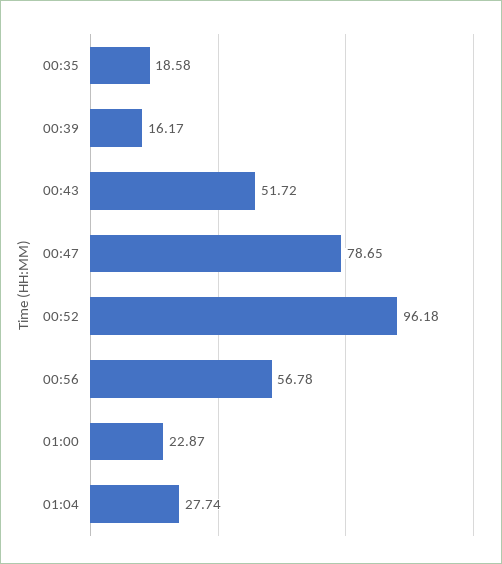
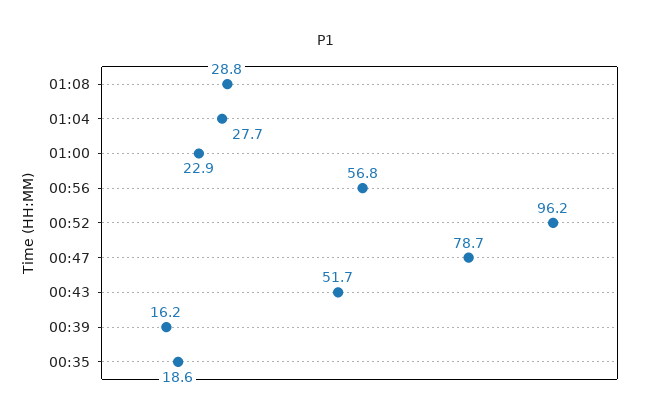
01:08: none -> 28.8

